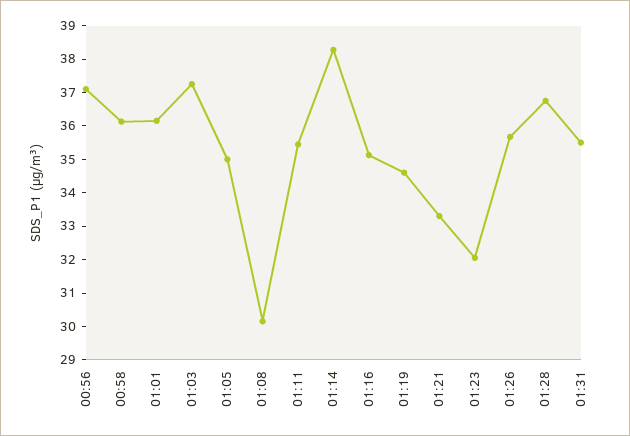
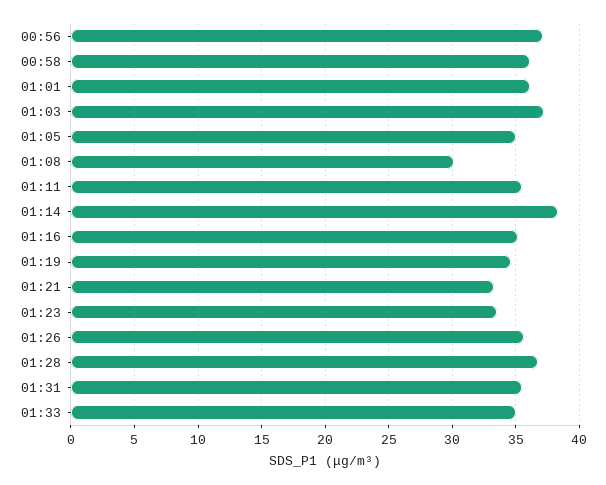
01:23: 32 -> 33.5
01:33: none -> 35

